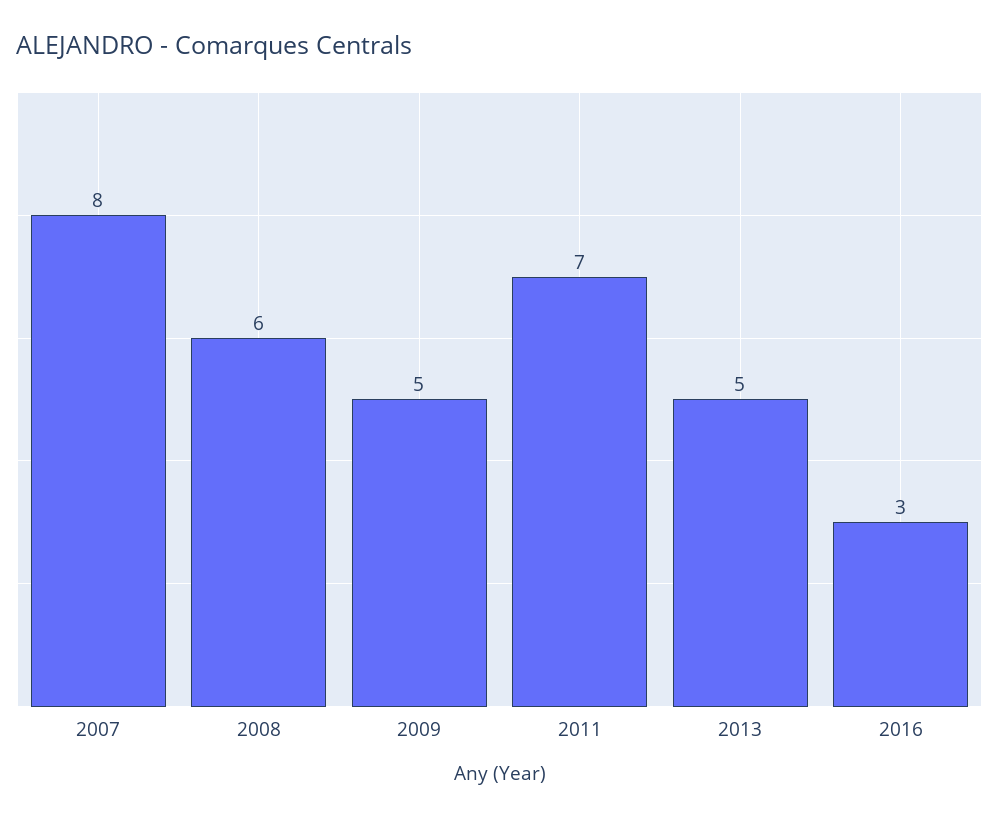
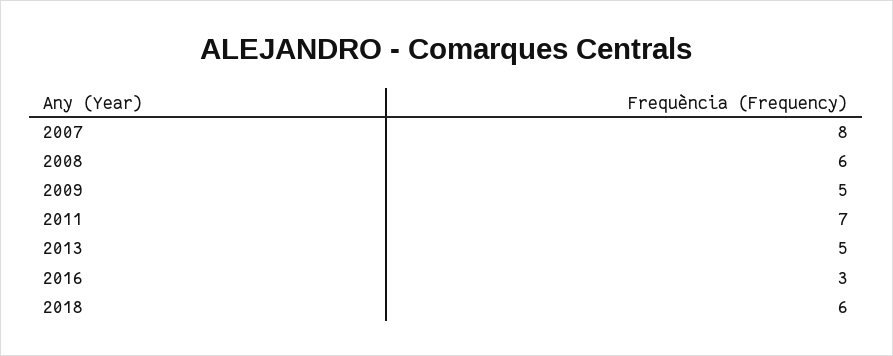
2018: none -> 6

